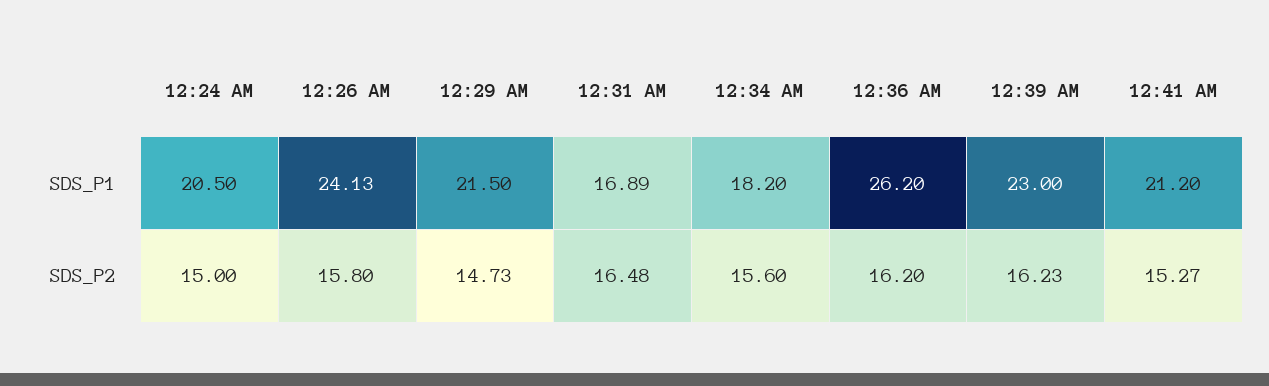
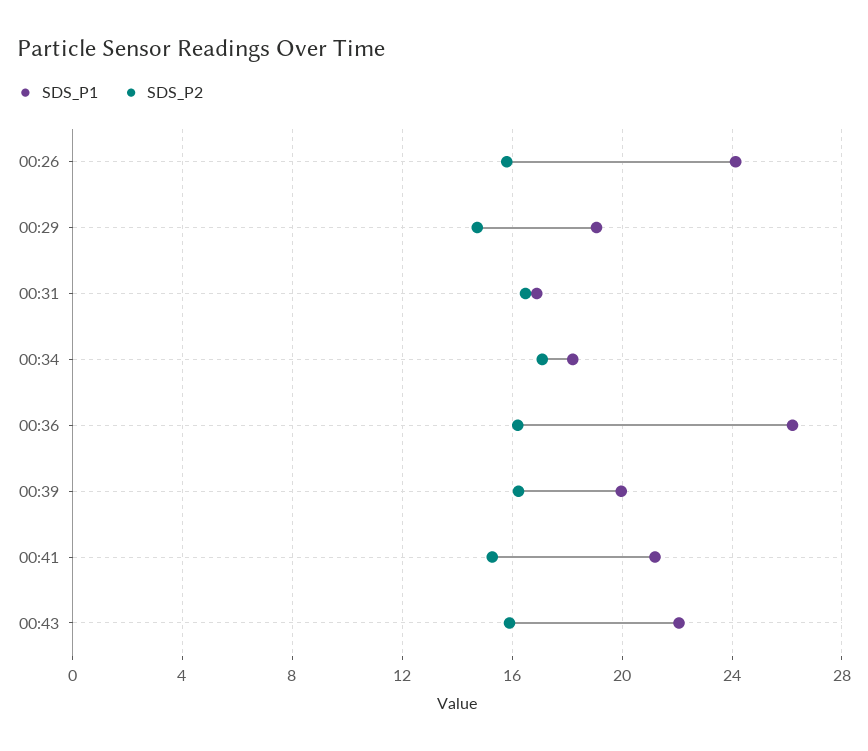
SDS_P1, 12:24 AM: 20.5 -> none
SDS_P1, 12:29 AM: 21.5 -> 19
SDS_P1, 12:39 AM: 23 -> 20
SDS_P2, 12:24 AM: 15 -> none
SDS_P2, 12:34 AM: 15.6 -> 17
SDS_P1, 00:43: none -> 22
SDS_P2, 00:43: none -> 16

